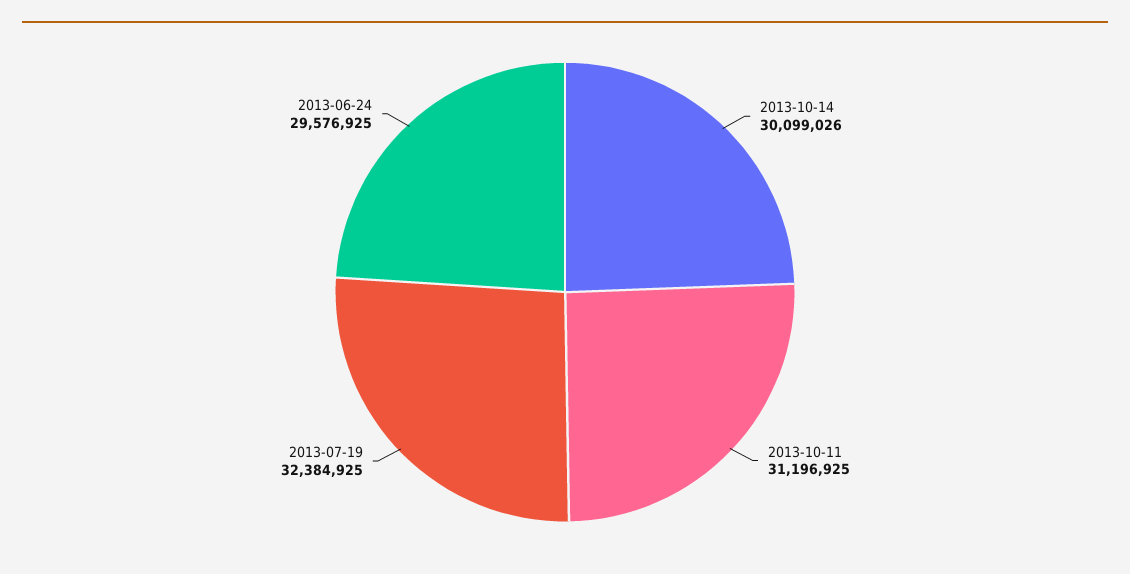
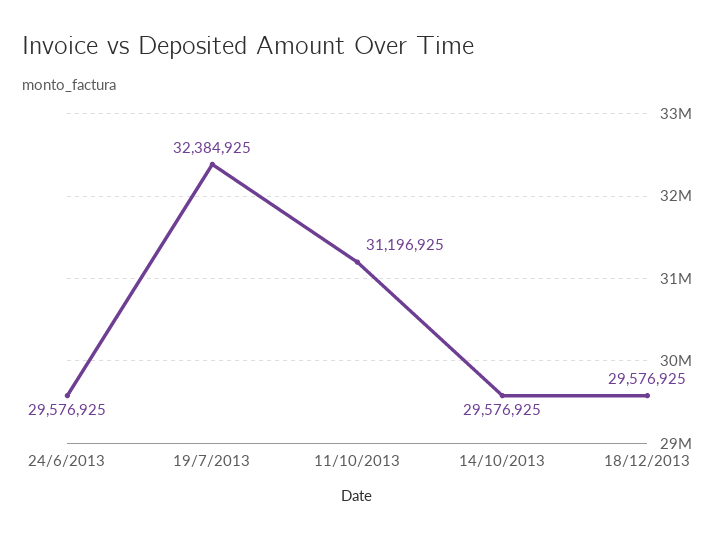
2013-10-14: 30099026 -> 29576925
18/12/2013: none -> 29576925

